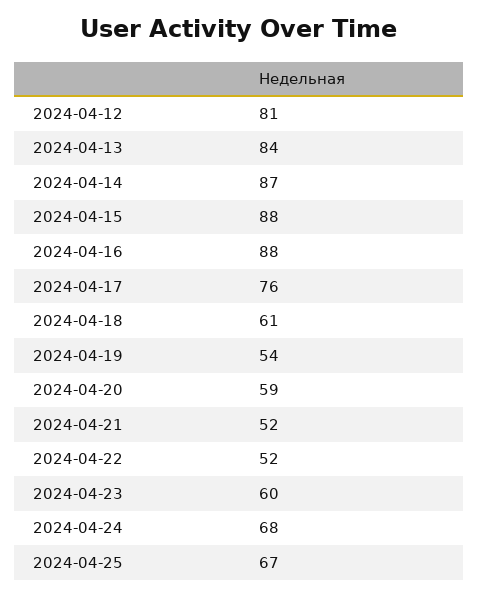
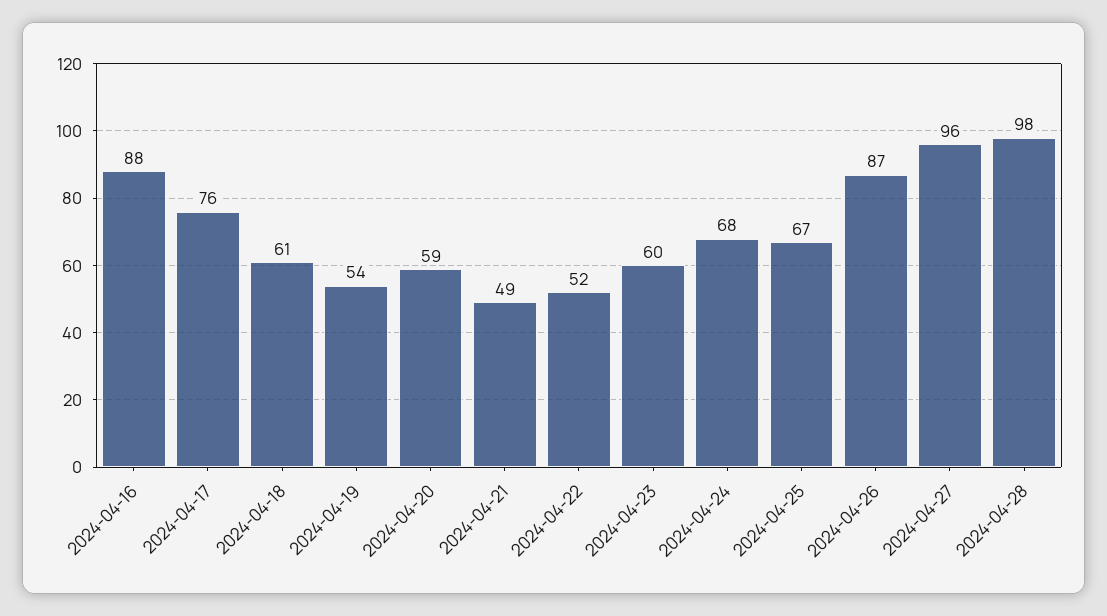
2024-04-12: 81 -> none
2024-04-13: 84 -> none
2024-04-14: 87 -> none
2024-04-15: 88 -> none
2024-04-21: 52 -> 49
2024-04-26: none -> 87
2024-04-27: none -> 96
2024-04-28: none -> 98

